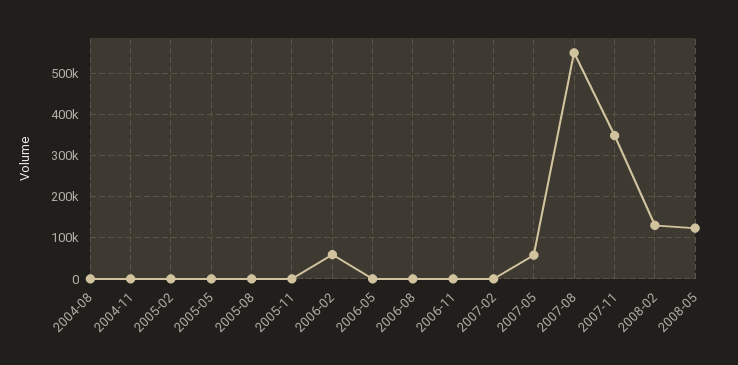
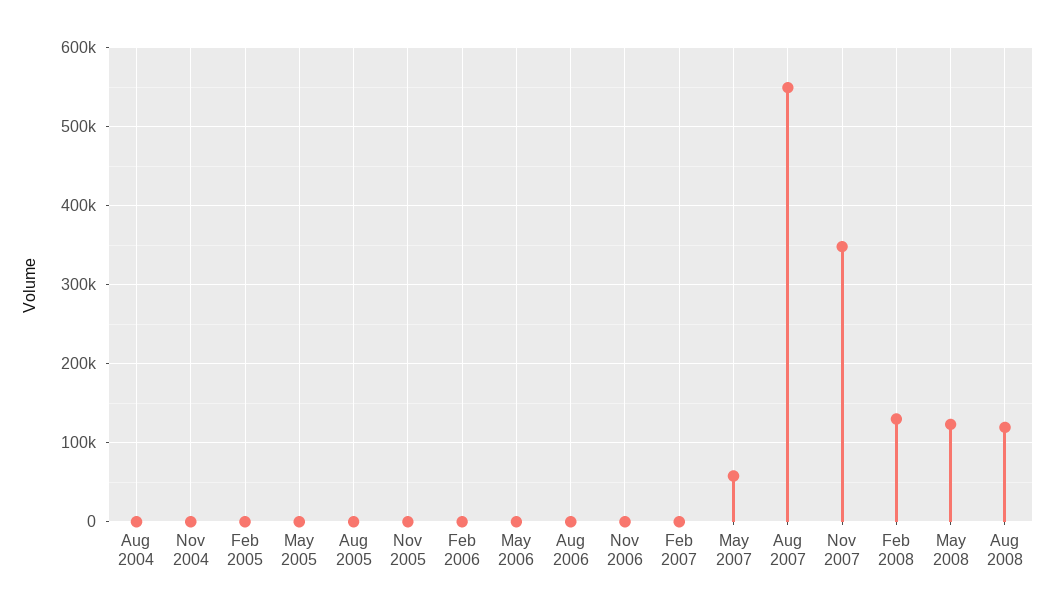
2006-02: 60000 -> 0
Aug 2008: none -> 120000

